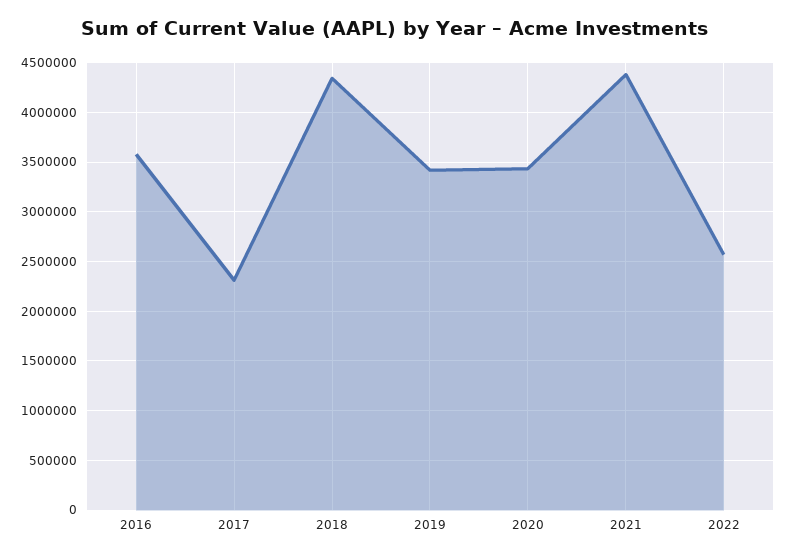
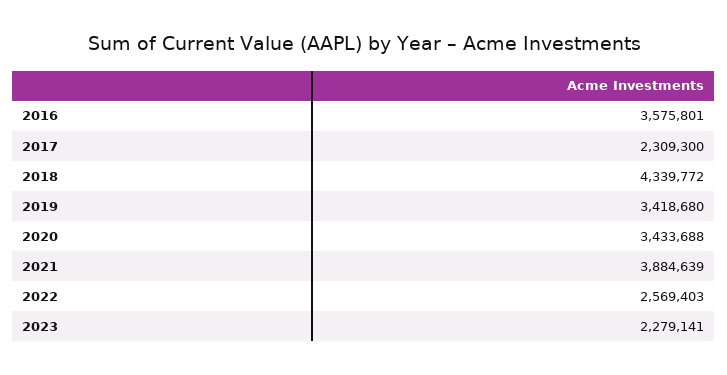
2021: 4400000 -> 3884639
2023: none -> 2279141

